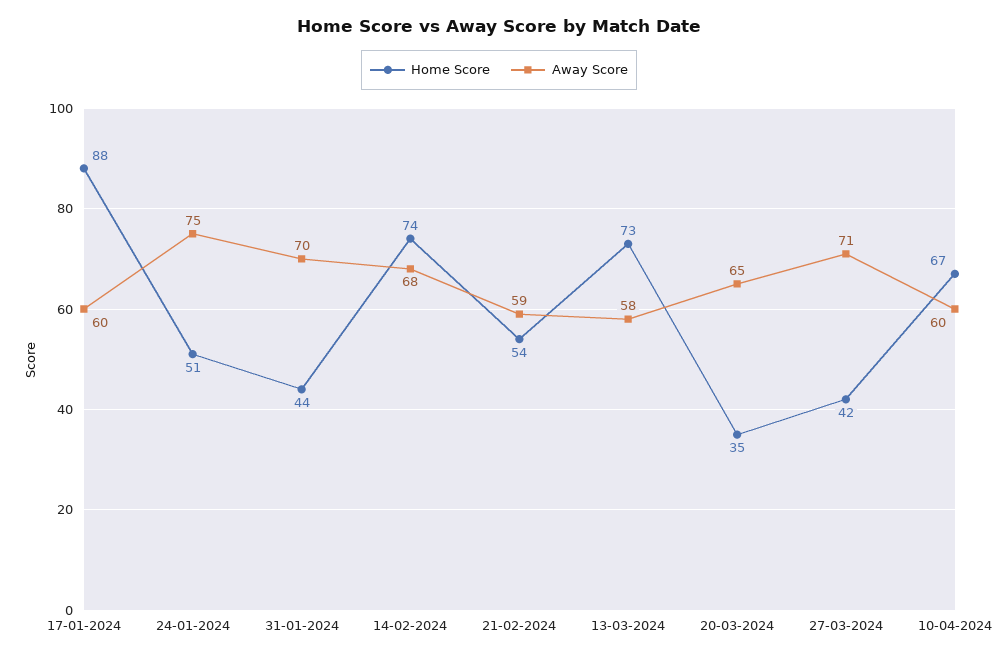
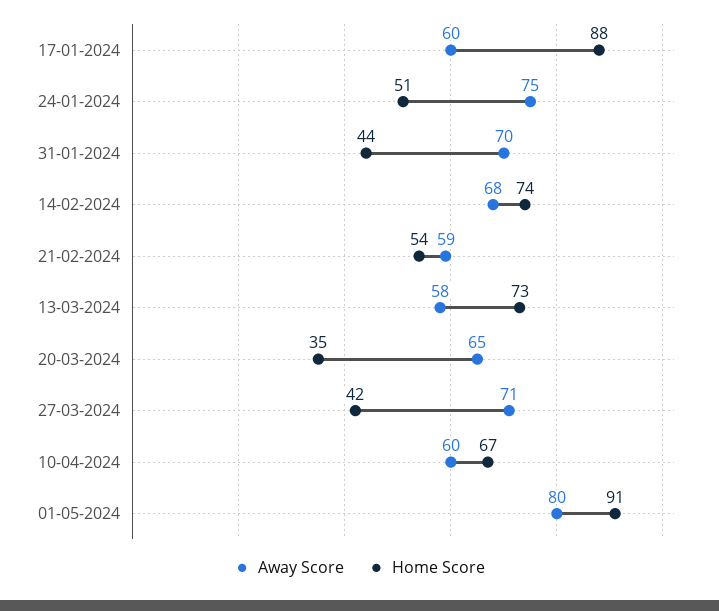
Away Score, 01-05-2024: none -> 80
Home Score, 01-05-2024: none -> 91

